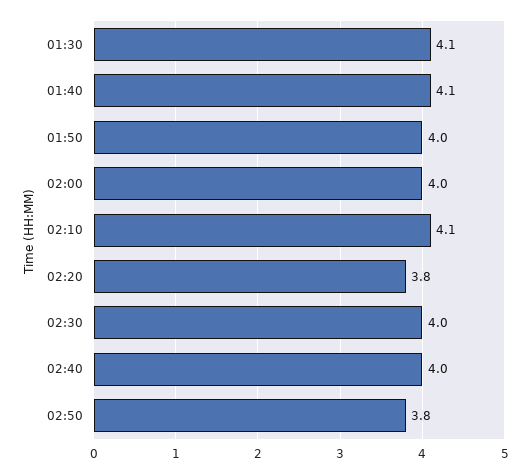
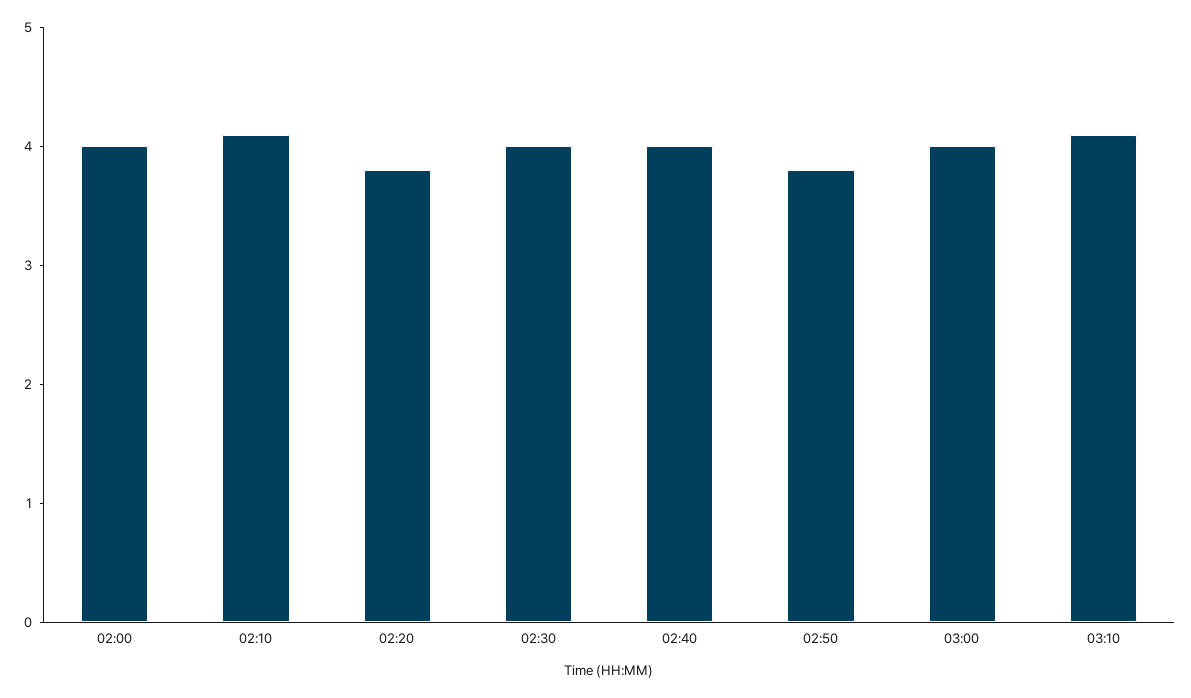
01:30: 4.1 -> none
01:40: 4.1 -> none
01:50: 4 -> none
03:00: none -> 4
03:10: none -> 4.1

